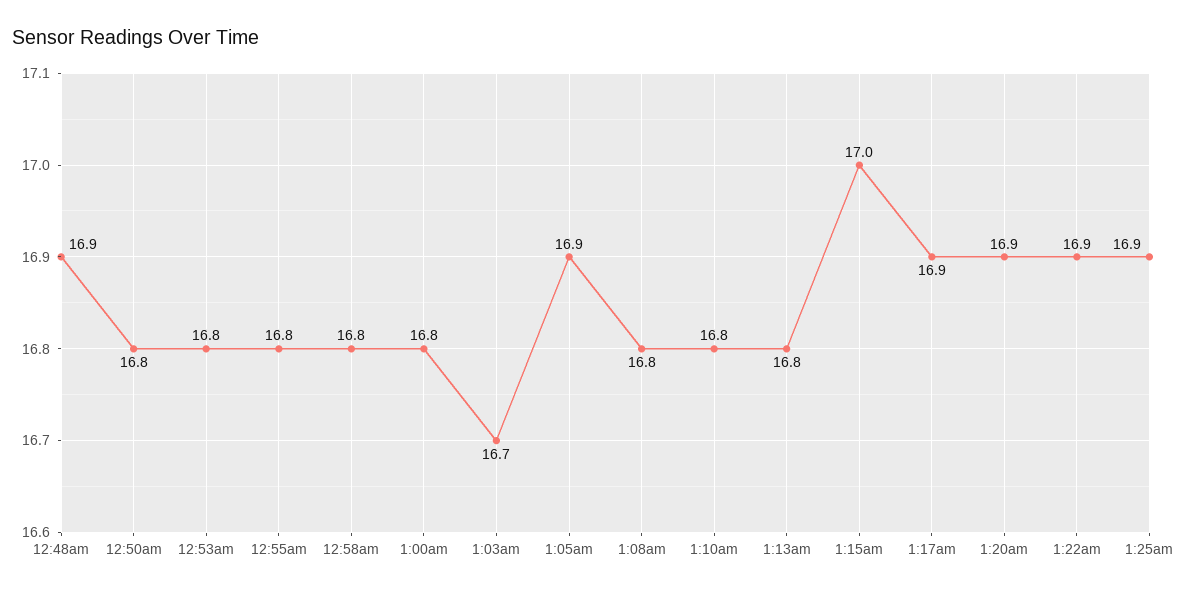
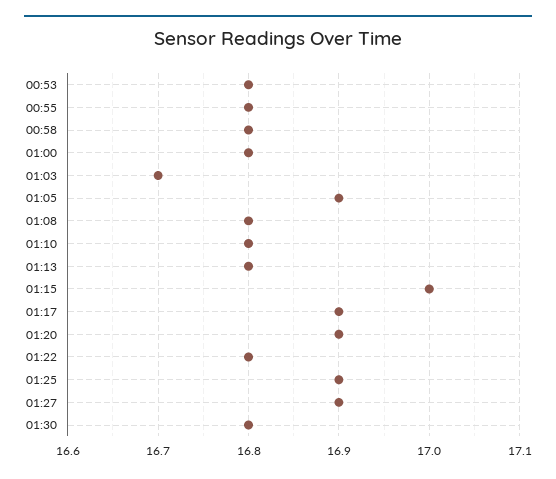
12:48am: 16.9 -> none
12:50am: 16.8 -> none
1:22am: 16.9 -> 16.8
01:27: none -> 16.9
01:30: none -> 16.8

